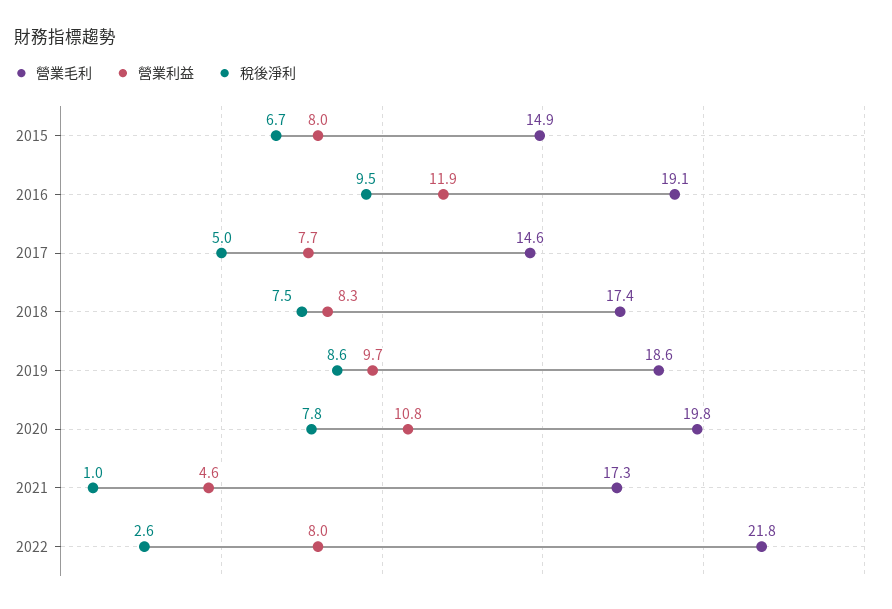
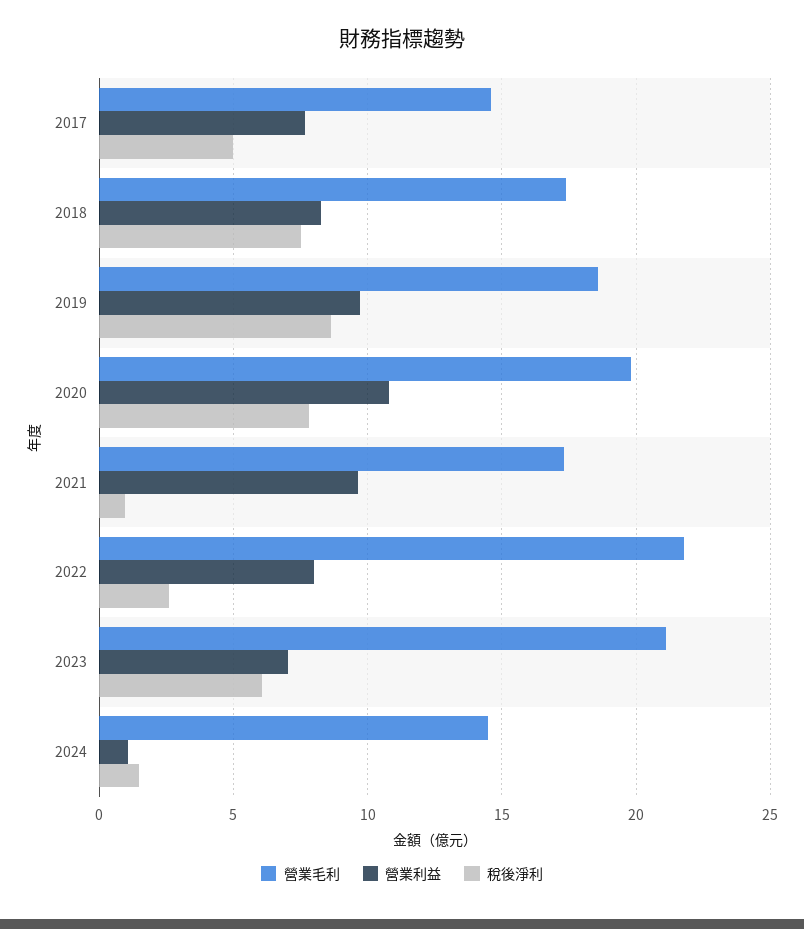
營業毛利, 2015: 14.9 -> none
營業利益, 2015: 8 -> none
稅後淨利, 2015: 6.7 -> none
營業毛利, 2016: 19.1 -> none
營業利益, 2016: 11.9 -> none
稅後淨利, 2016: 9.5 -> none
營業利益, 2021: 4.6 -> 9.5
營業毛利, 2023: none -> 21
營業利益, 2023: none -> 7
稅後淨利, 2023: none -> 6
營業毛利, 2024: none -> 14.5
營業利益, 2024: none -> 1
稅後淨利, 2024: none -> 1.5

